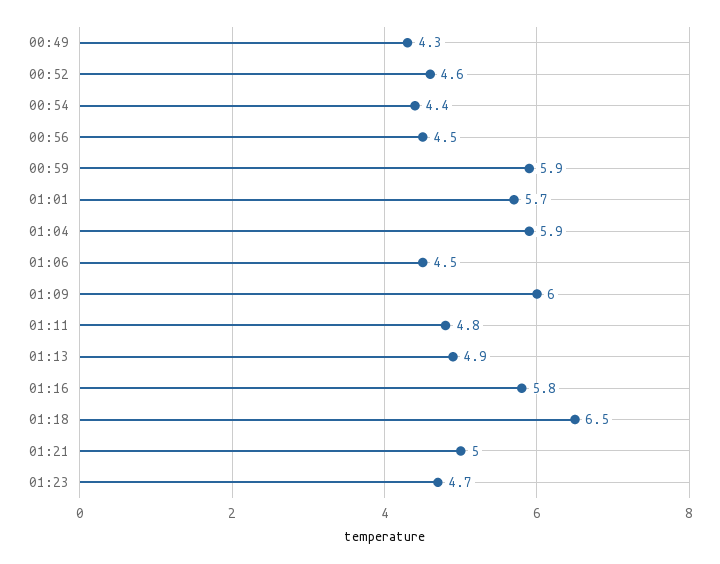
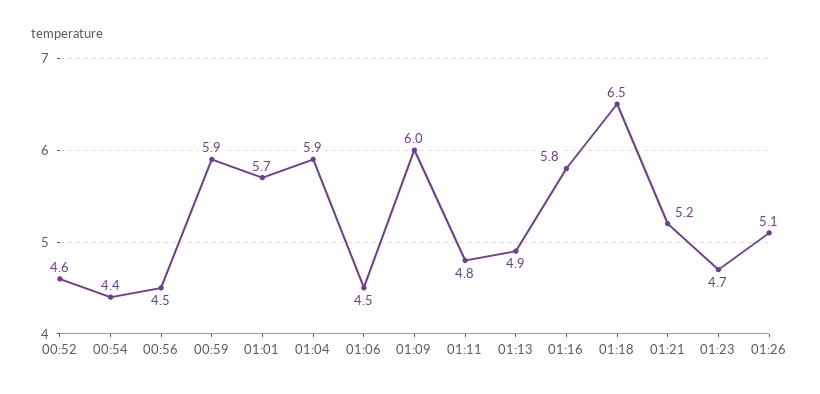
00:49: 4.3 -> none
01:21: 5 -> 5.2
01:26: none -> 5.1

